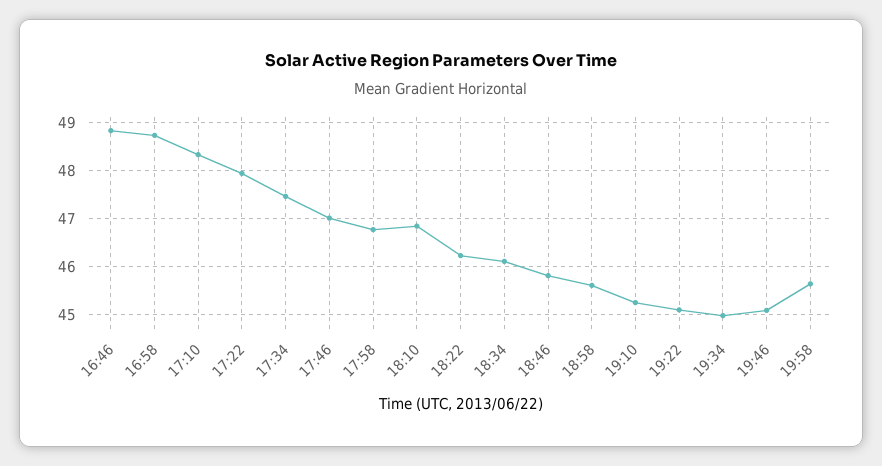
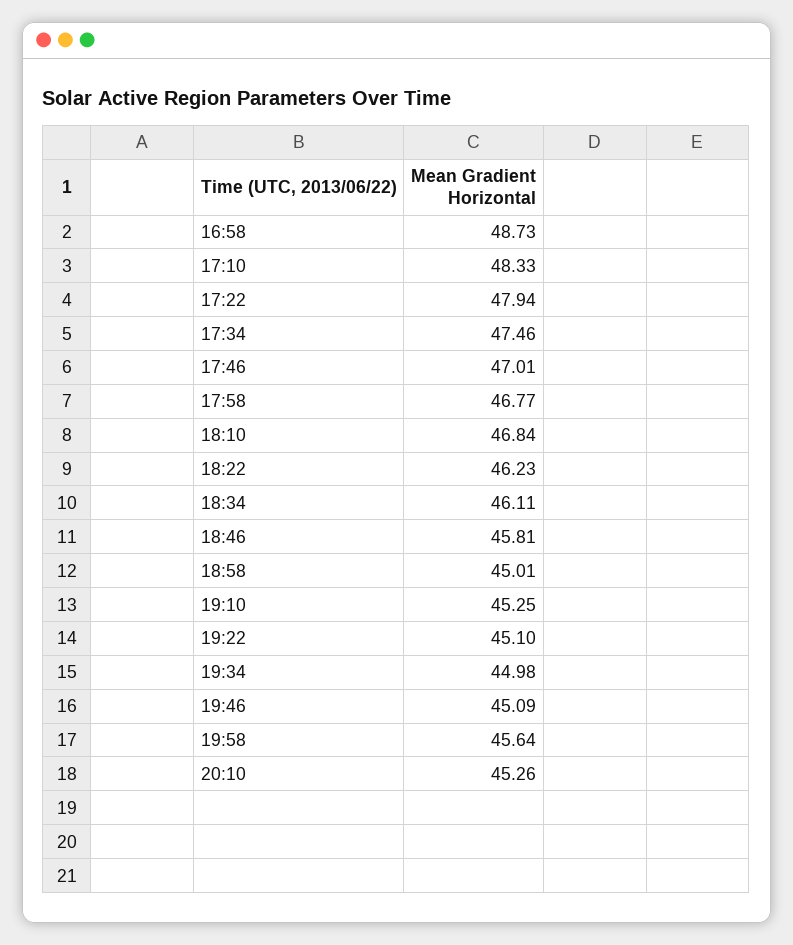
16:46: 48.8 -> none
18:58: 45.6 -> 45.01
20:10: none -> 45.26

